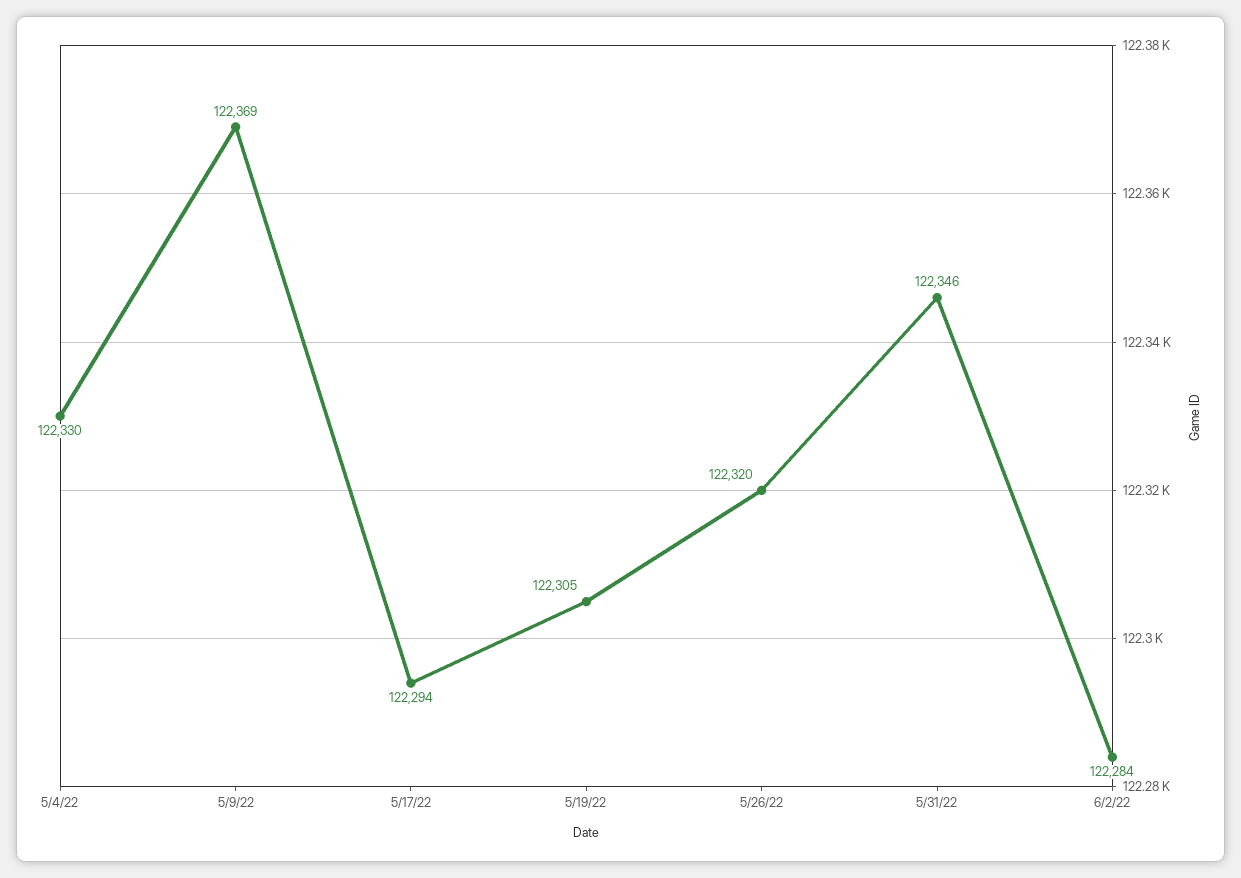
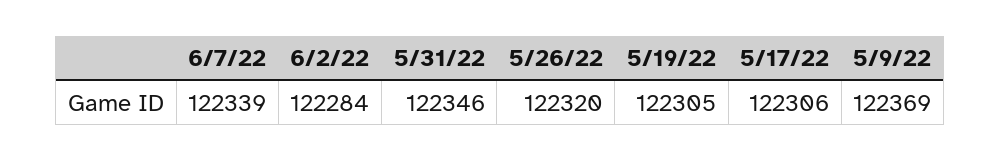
5/4/22: 122330 -> none
5/17/22: 122294 -> 122306
6/7/22: none -> 122339

